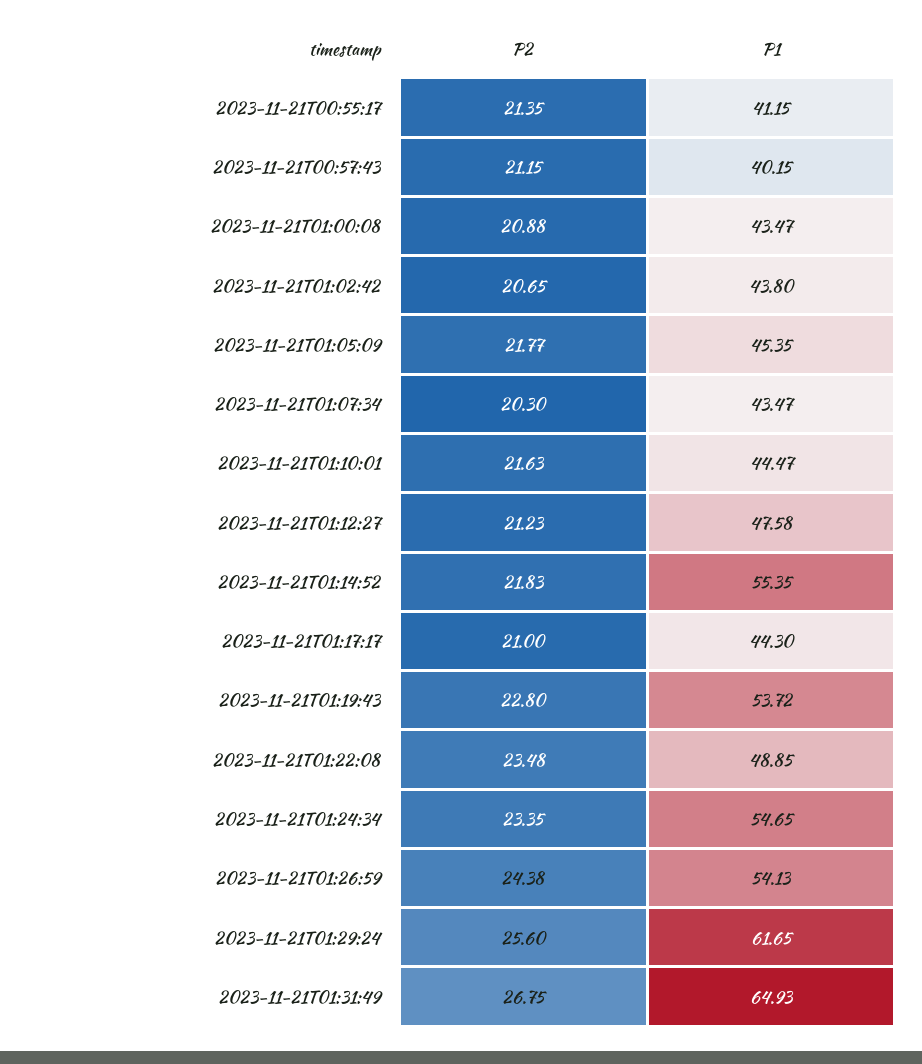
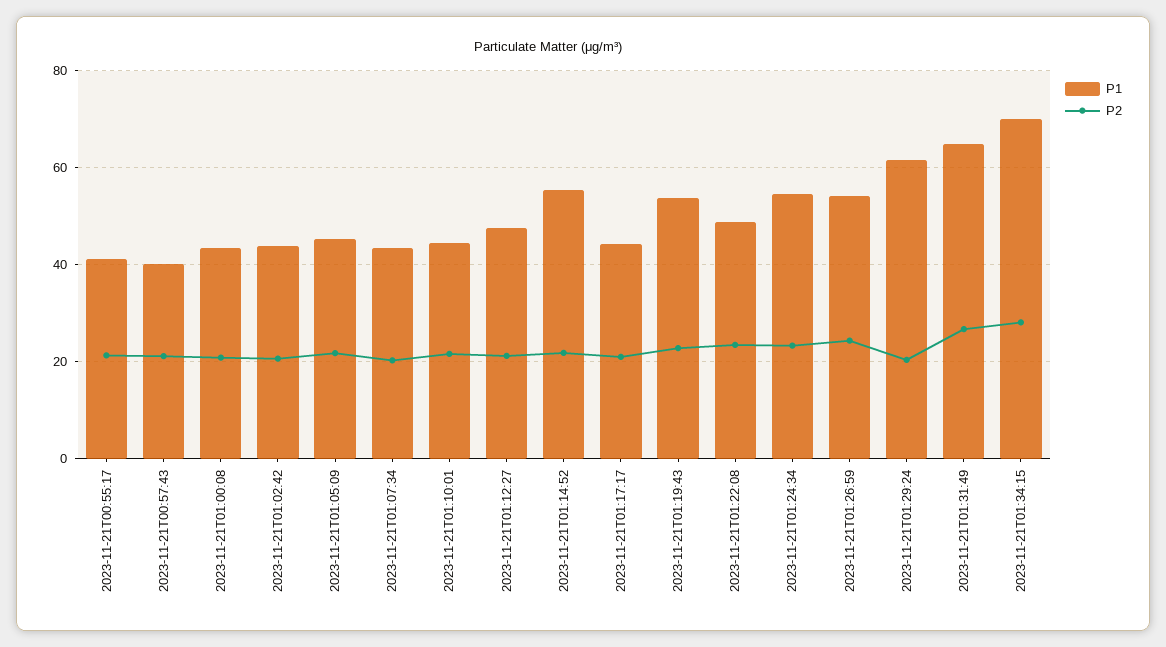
P2, 2023-11-21T01:29:24: 25.6 -> 20
P1, 2023-11-21T01:34:15: none -> 70
P2, 2023-11-21T01:34:15: none -> 28

